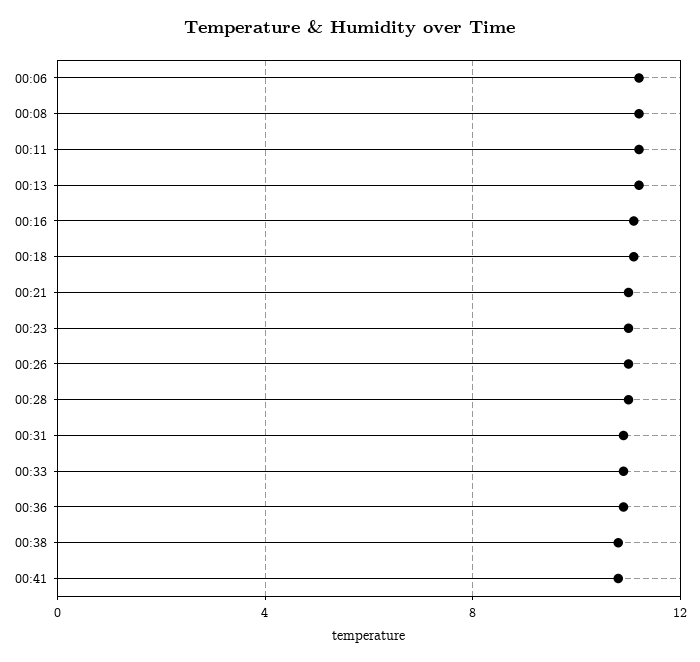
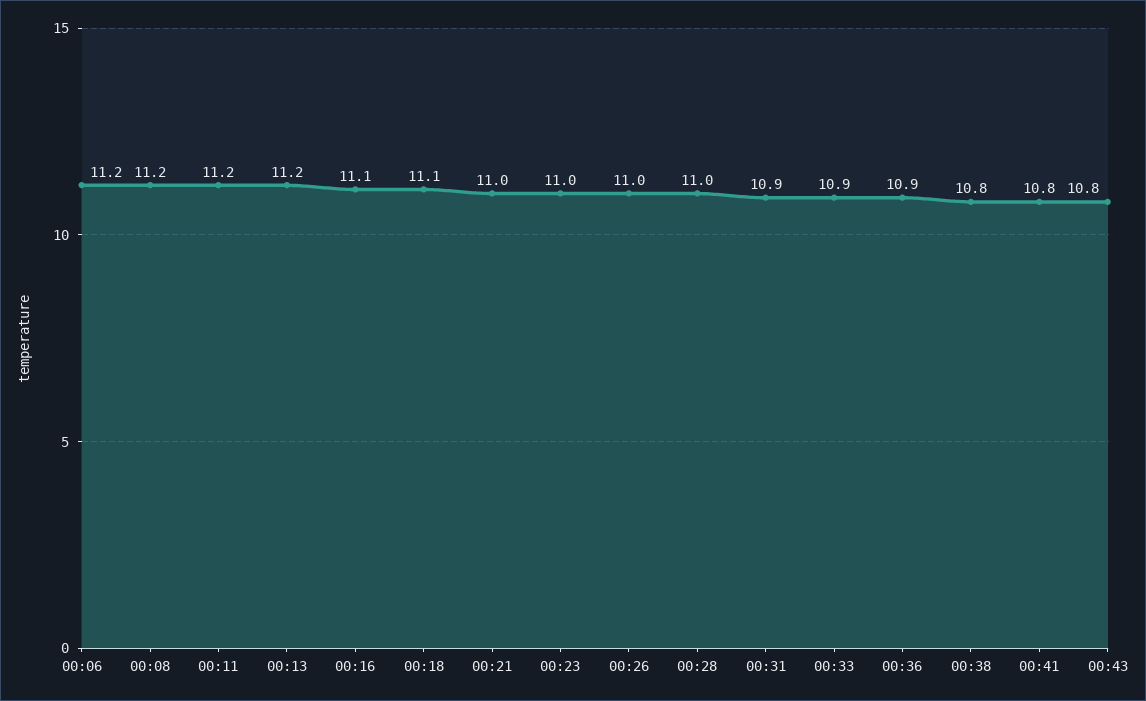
00:43: none -> 10.8

